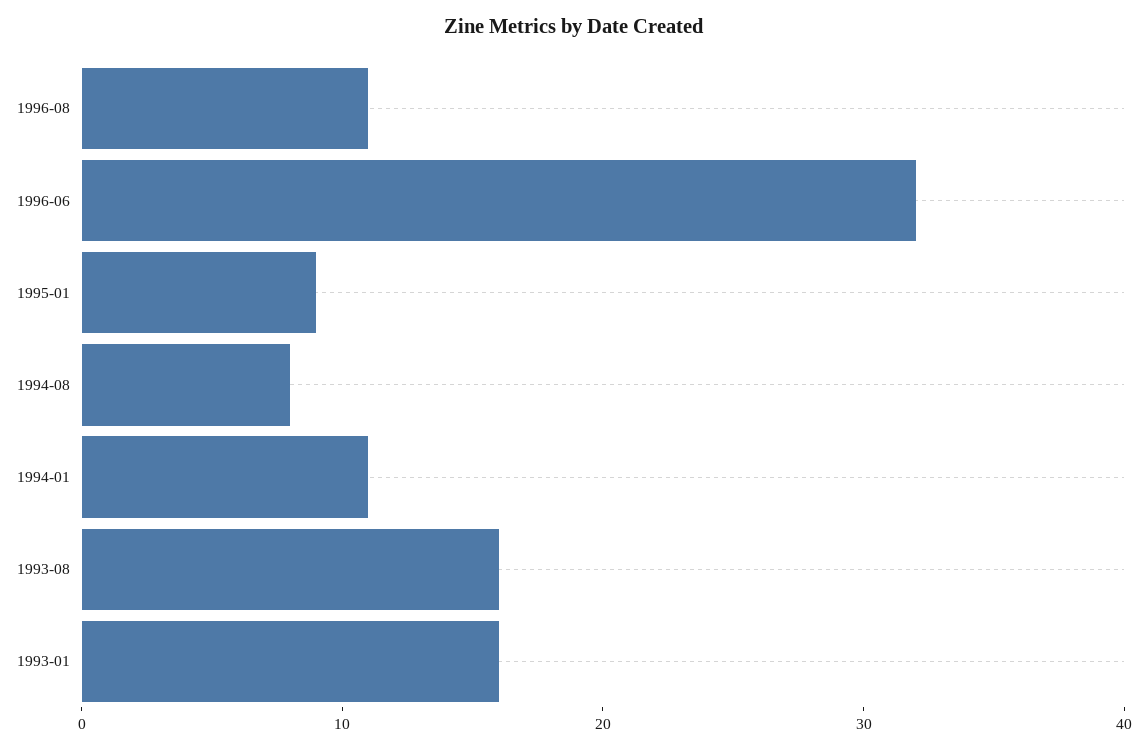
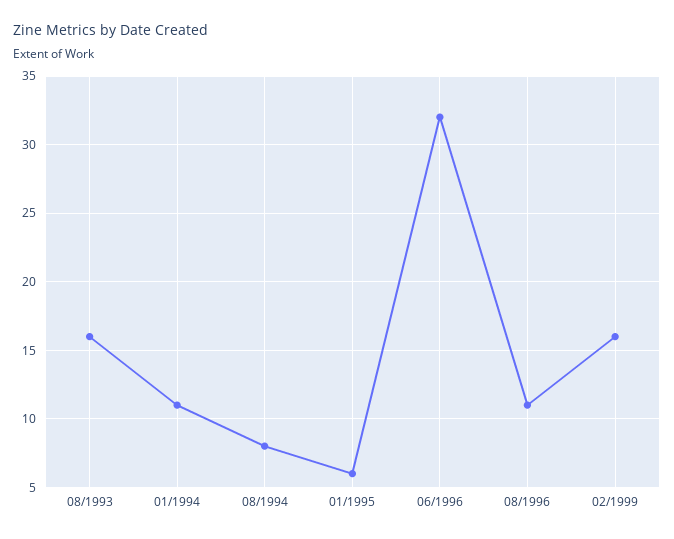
1995-01: 9 -> 6
1993-01: 16 -> none
02/1999: none -> 16

